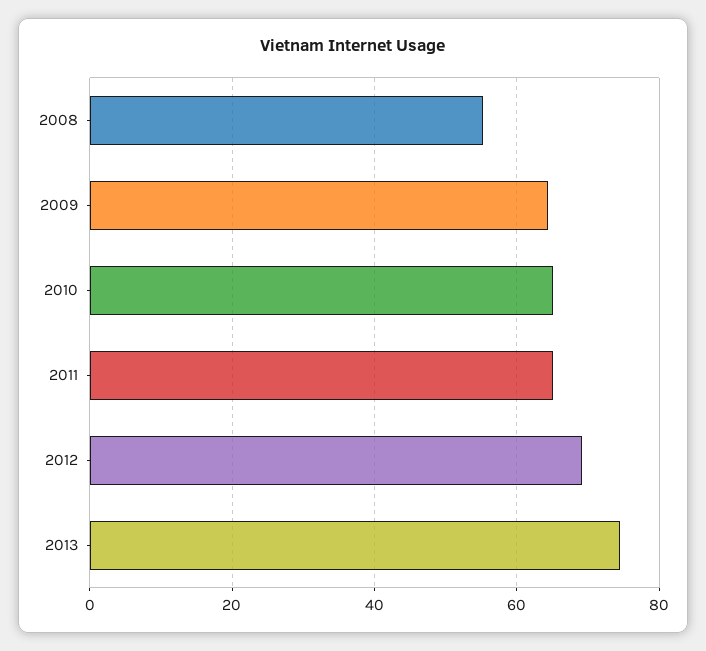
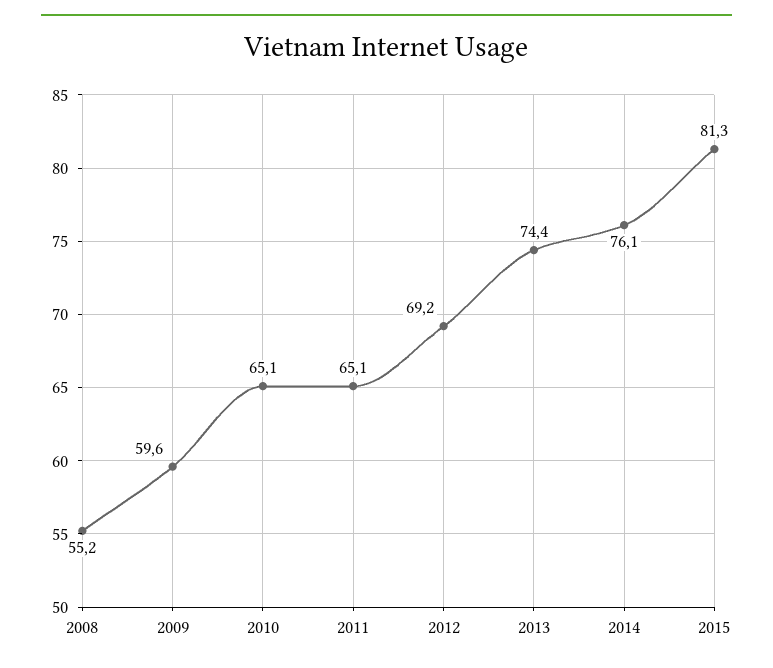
2009: 64 -> 59.6
2014: none -> 76.1
2015: none -> 81.3

